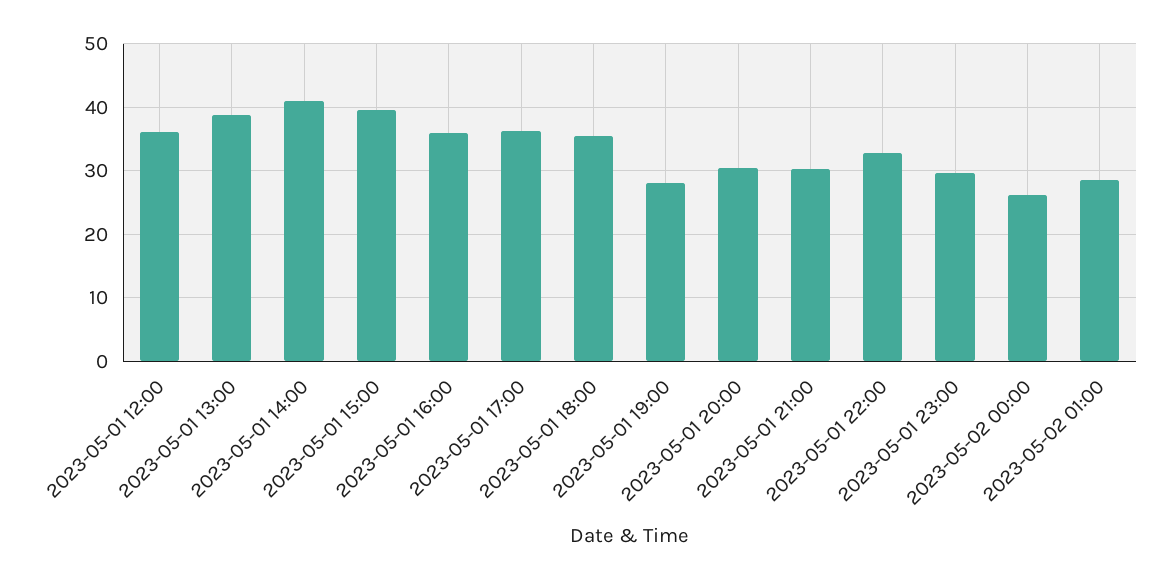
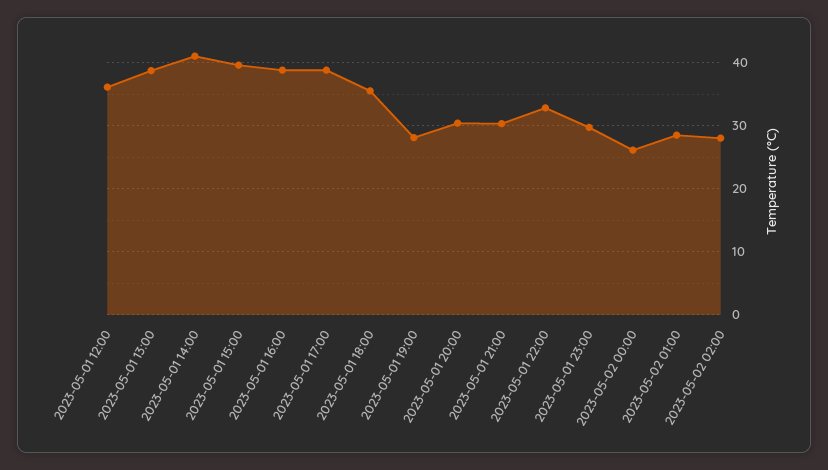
2023-05-01 16:00: 36 -> 39
2023-05-01 17:00: 36 -> 39
2023-05-02 02:00: none -> 28

